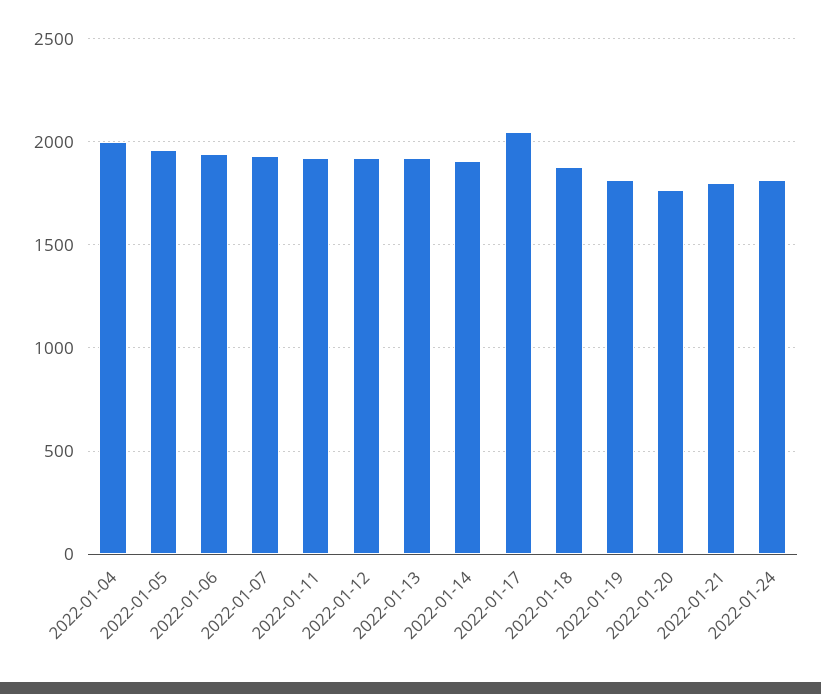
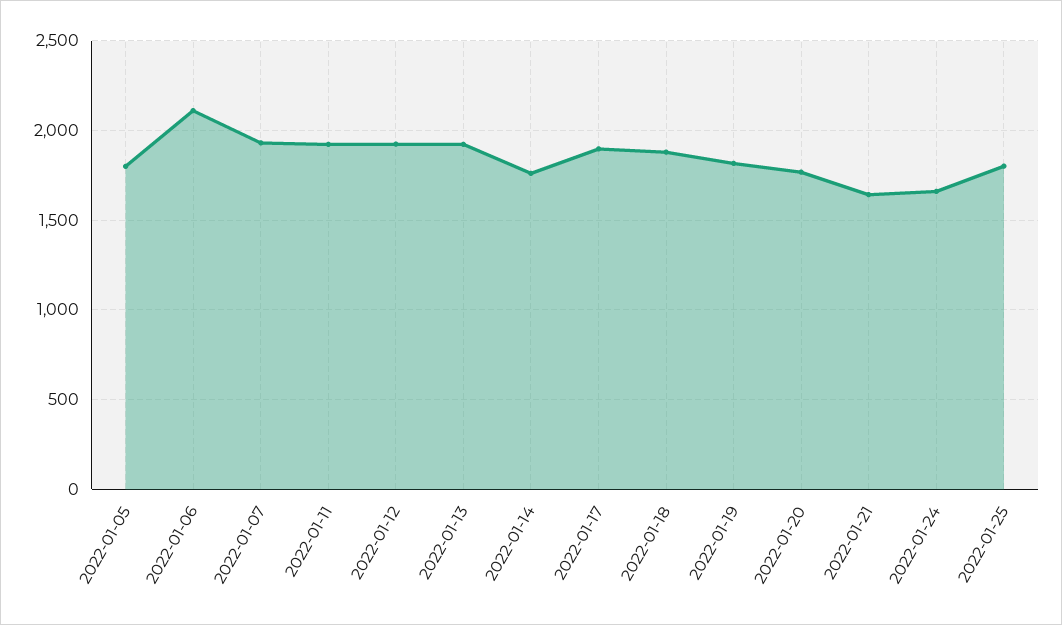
2022-01-04: 2000 -> none
2022-01-05: 1950 -> 1800
2022-01-06: 1950 -> 2100
2022-01-14: 1900 -> 1750
2022-01-17: 2050 -> 1900
2022-01-21: 1800 -> 1650
2022-01-24: 1800 -> 1650
2022-01-25: none -> 1800

